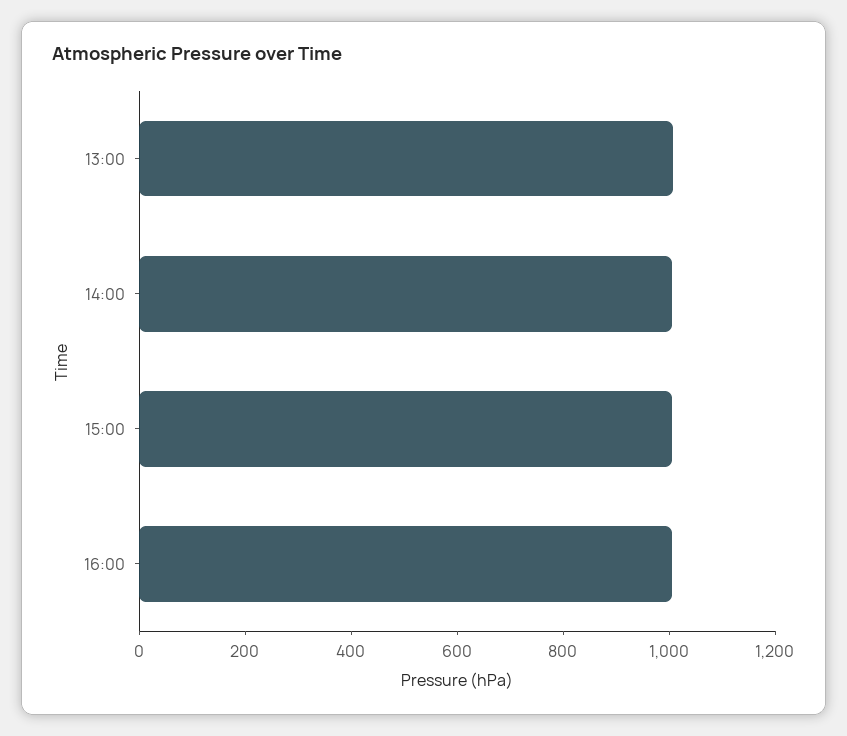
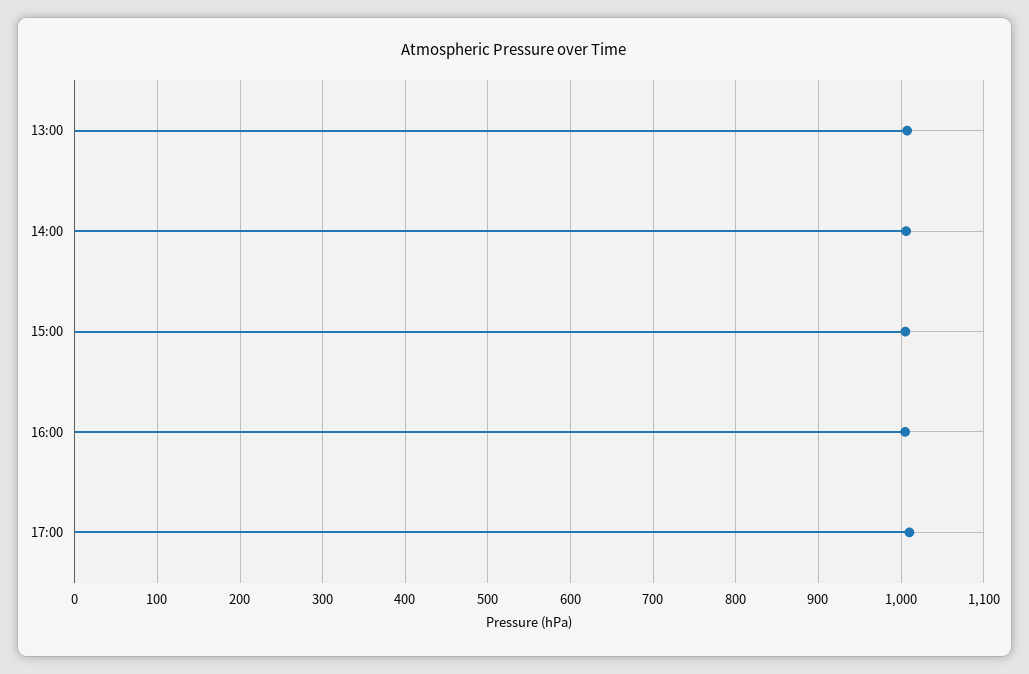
17:00: none -> 1010

